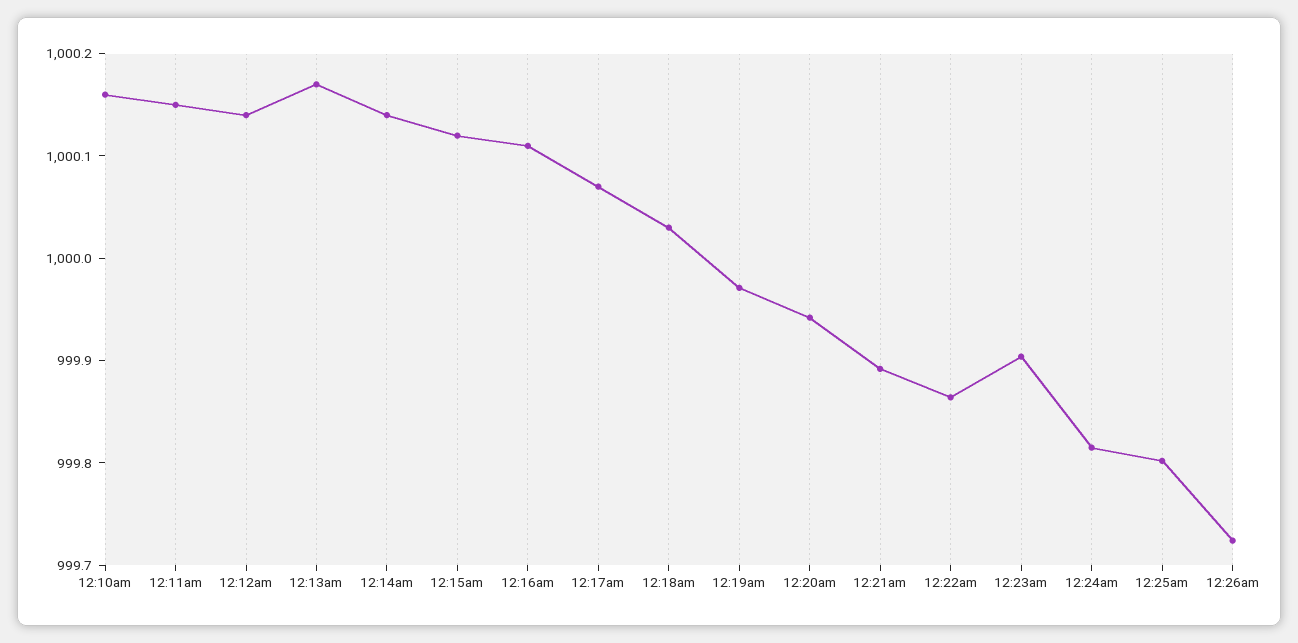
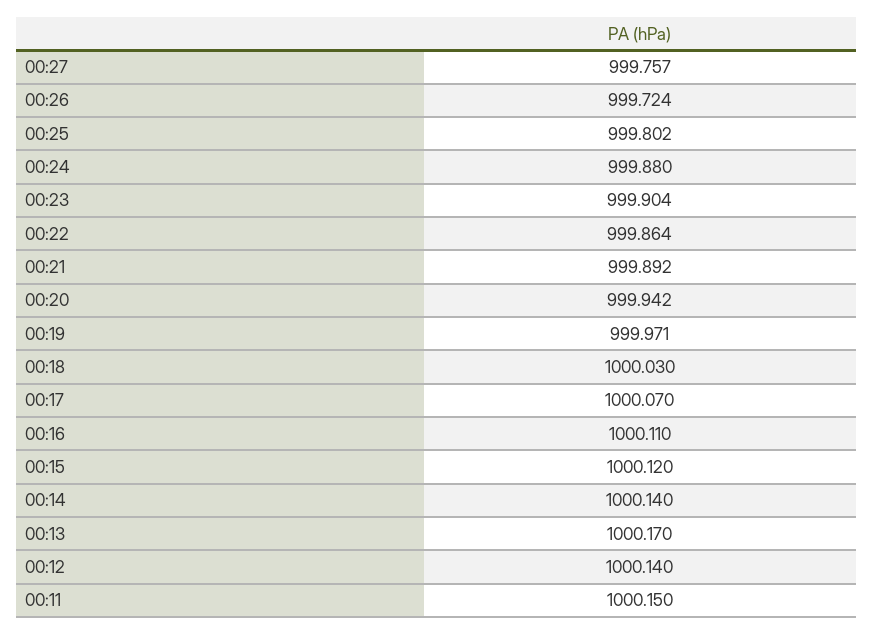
12:10am: 1000.16 -> none
12:24am: 999.82 -> 999.88
00:27: none -> 999.757

